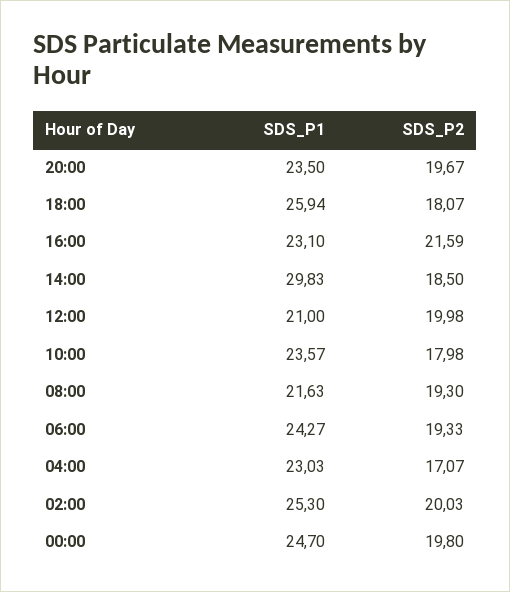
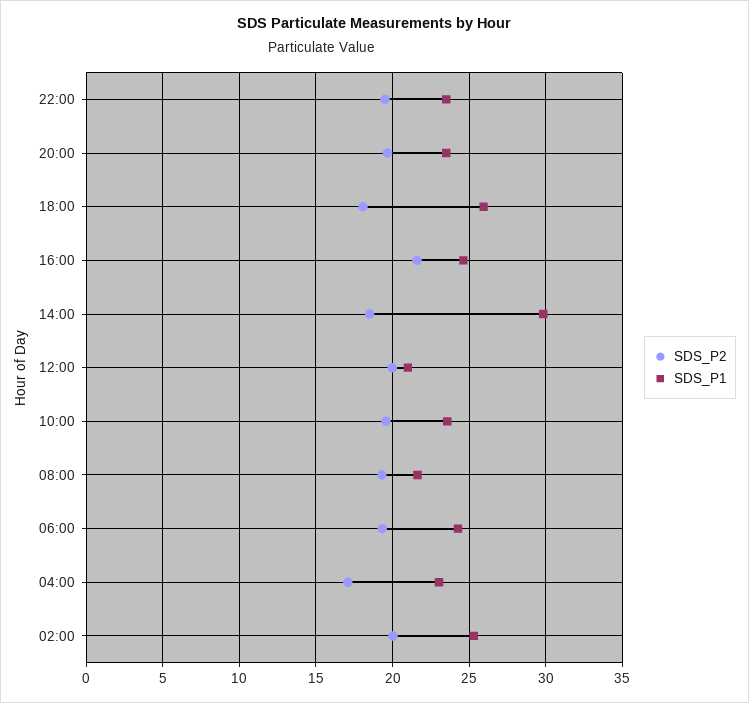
SDS_P1, 16:00: 23.1 -> 24.5
SDS_P2, 10:00: 17.98 -> 19.5
SDS_P1, 00:00: 24.7 -> none
SDS_P2, 00:00: 19.8 -> none
SDS_P2, 22:00: none -> 19.5
SDS_P1, 22:00: none -> 23.5

